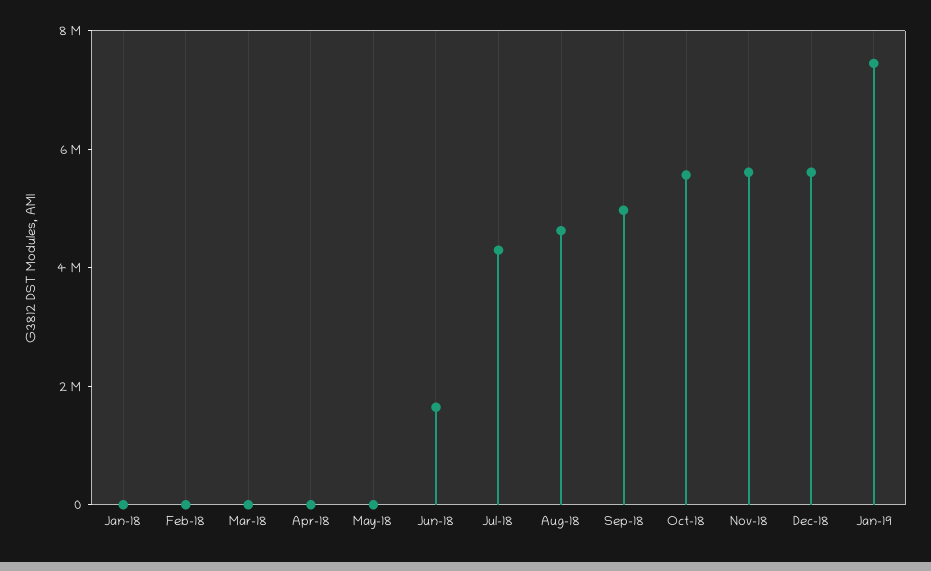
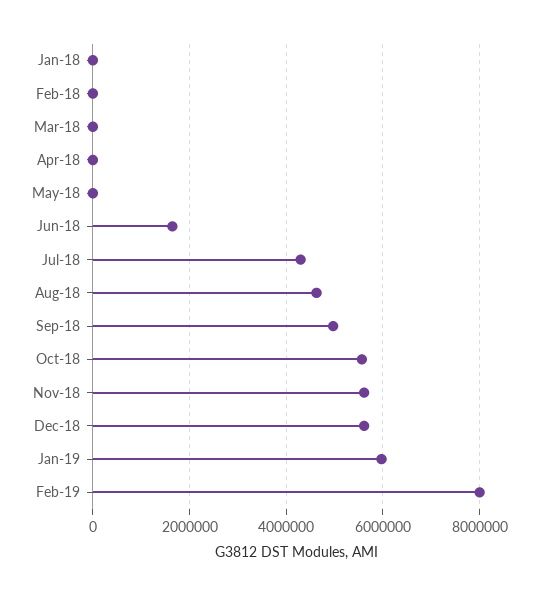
Jan-19: 7500000 -> 6000000
Feb-19: none -> 8000000

